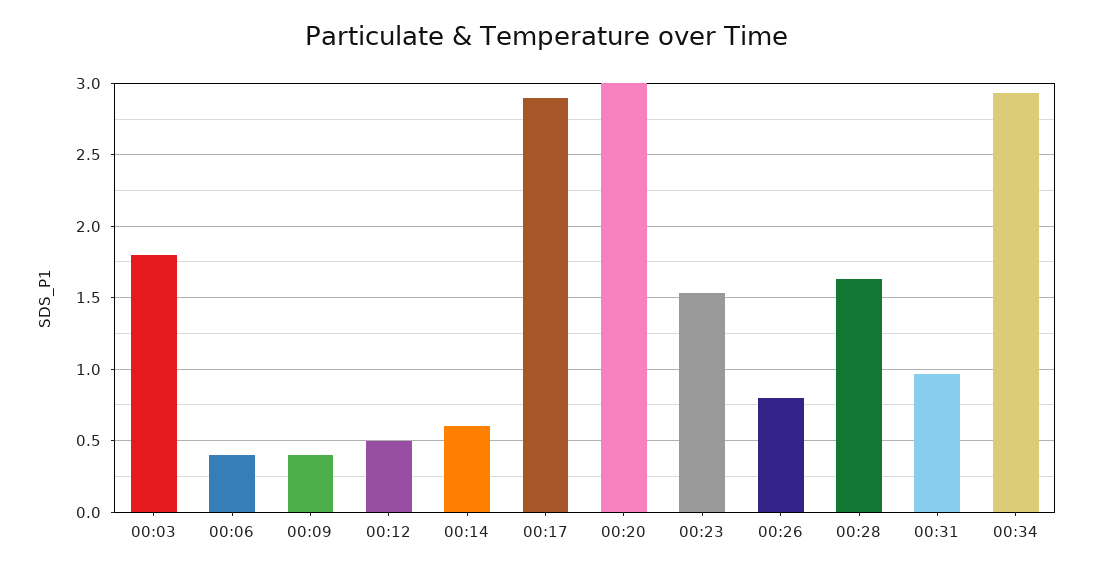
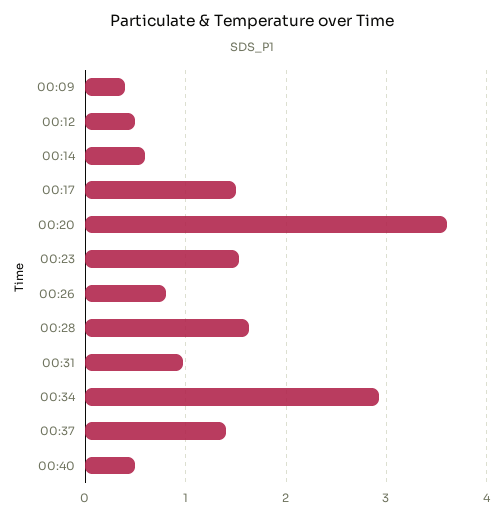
00:03: 1.8 -> none
00:06: 0.4 -> none
00:17: 2.9 -> 1.5
00:20: 3 -> 3.6
00:37: none -> 1.4
00:40: none -> 0.5

